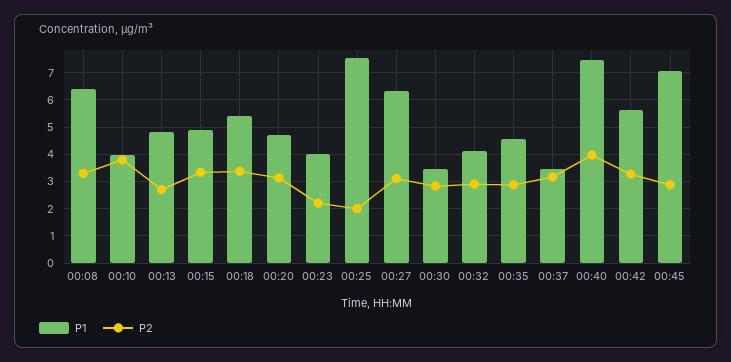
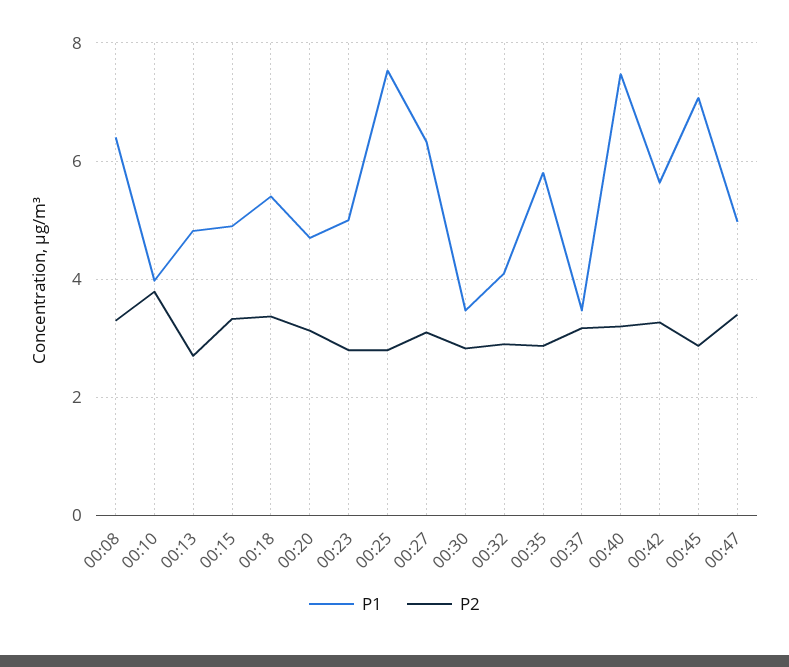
P1, 00:23: 4 -> 5
P2, 00:23: 2.25 -> 2.8
P2, 00:25: 2 -> 2.8
P1, 00:35: 4.5 -> 5.8
P2, 00:40: 4 -> 3.2
P1, 00:47: none -> 5
P2, 00:47: none -> 3.4

